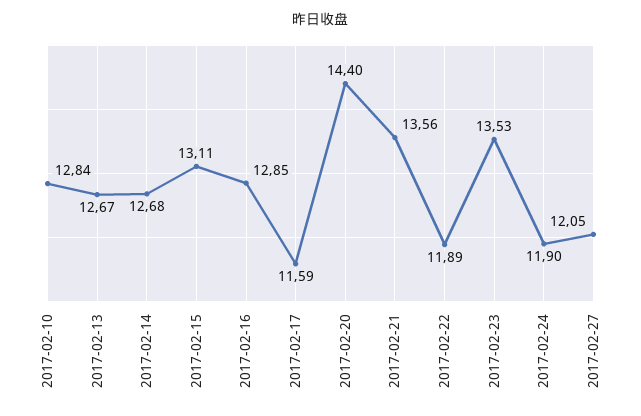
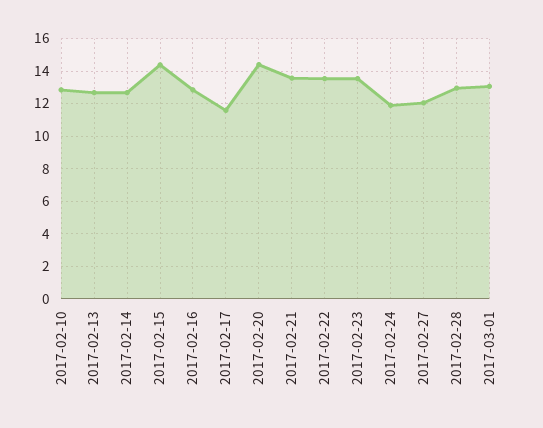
2017-02-15: 13.11 -> 14.5
2017-02-22: 11.89 -> 13.5
2017-02-28: none -> 13
2017-03-01: none -> 13

